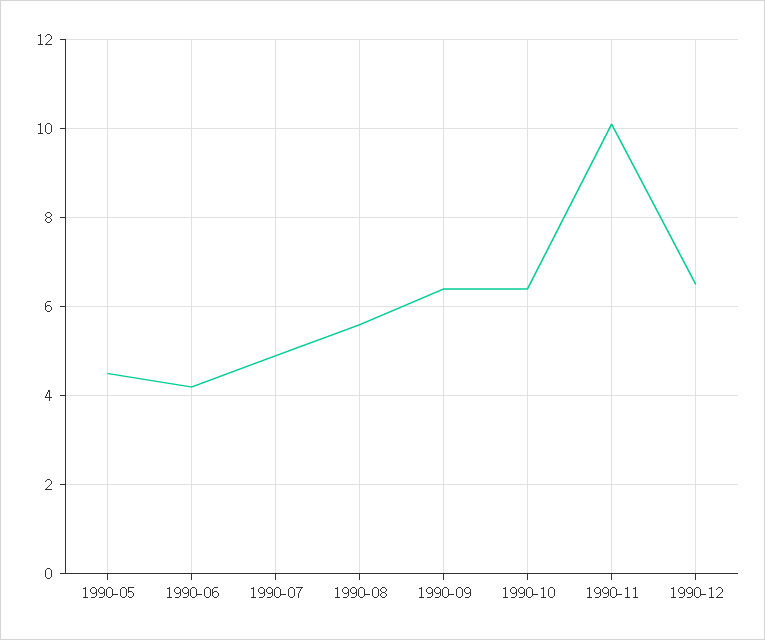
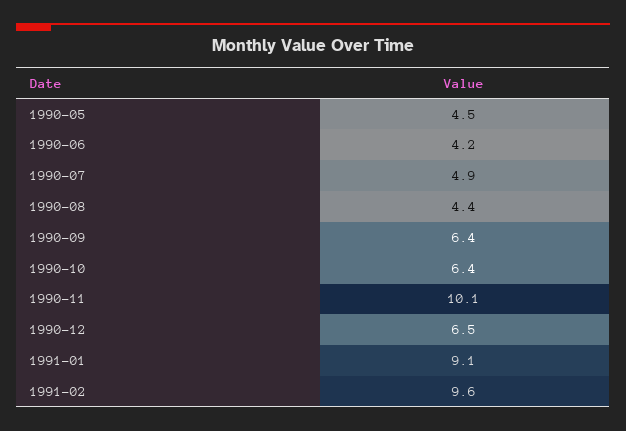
1990-08: 5.5 -> 4.4
1991-01: none -> 9.1
1991-02: none -> 9.6

